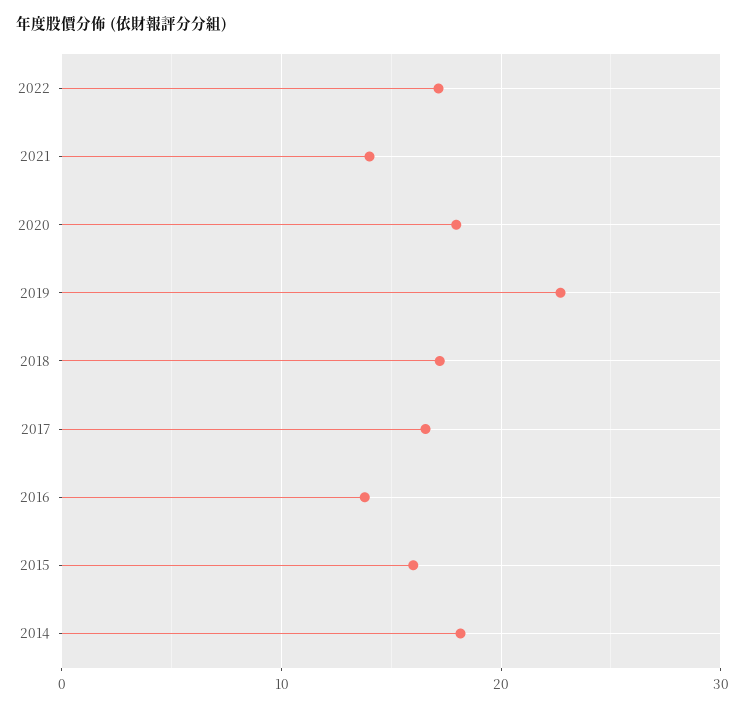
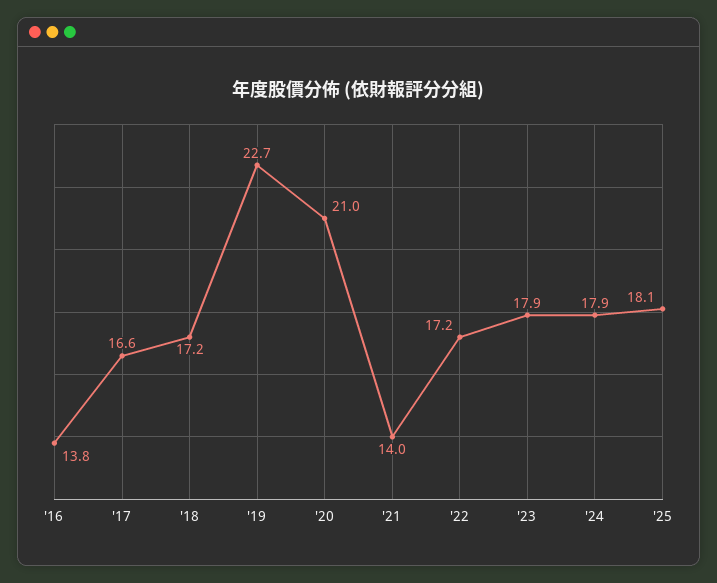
2020: 18 -> 21
2015: 16 -> none
2014: 18 -> none
'23: none -> 17.9
'24: none -> 17.9
'25: none -> 18.1

